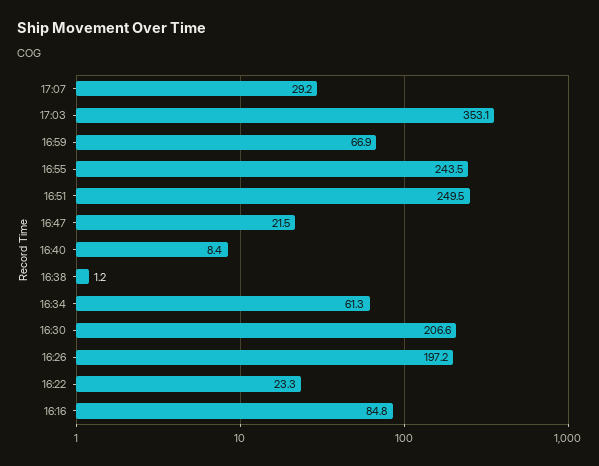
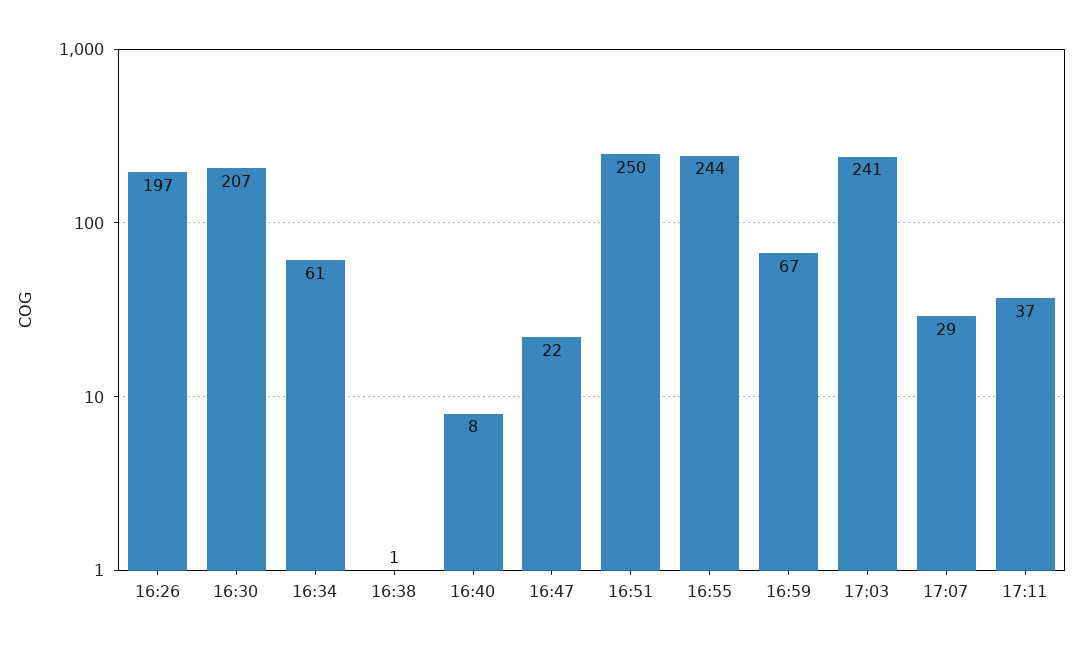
17:03: 353.1 -> 241
16:22: 23.3 -> none
16:16: 84.8 -> none
17:11: none -> 37

